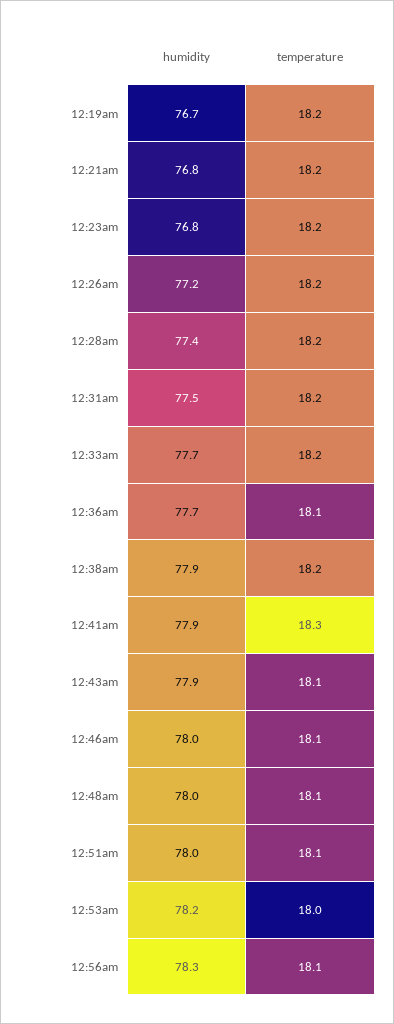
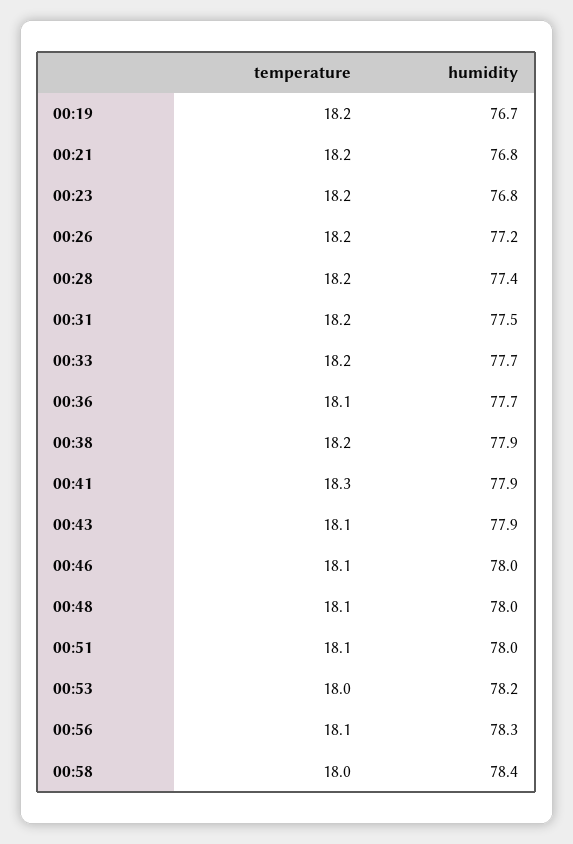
temperature, 00:58: none -> 18
humidity, 00:58: none -> 78.4

